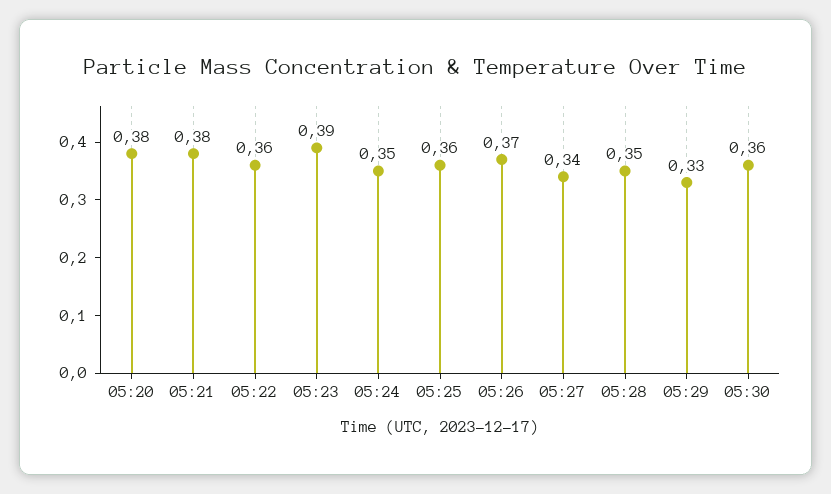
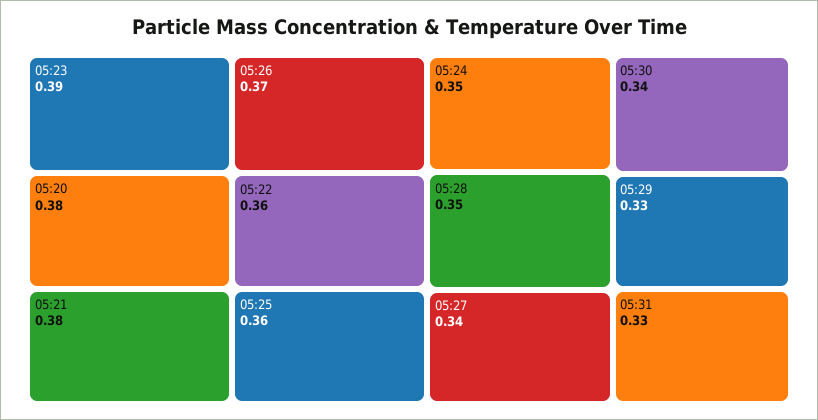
05:30: 0.36 -> 0.34
05:31: none -> 0.33

